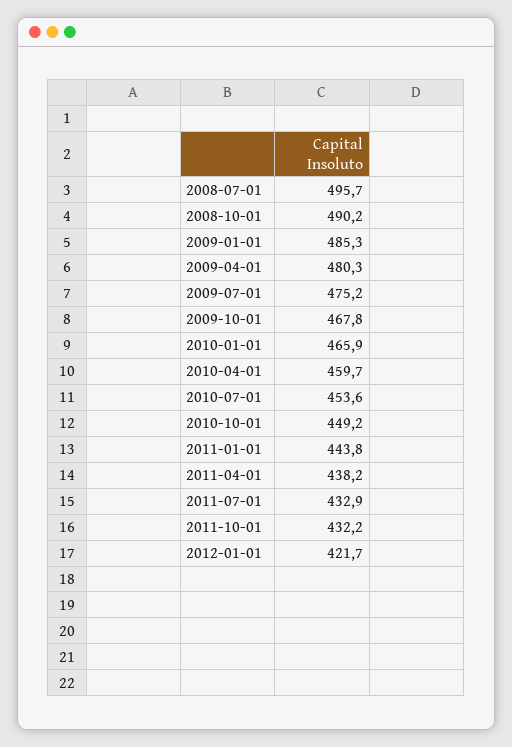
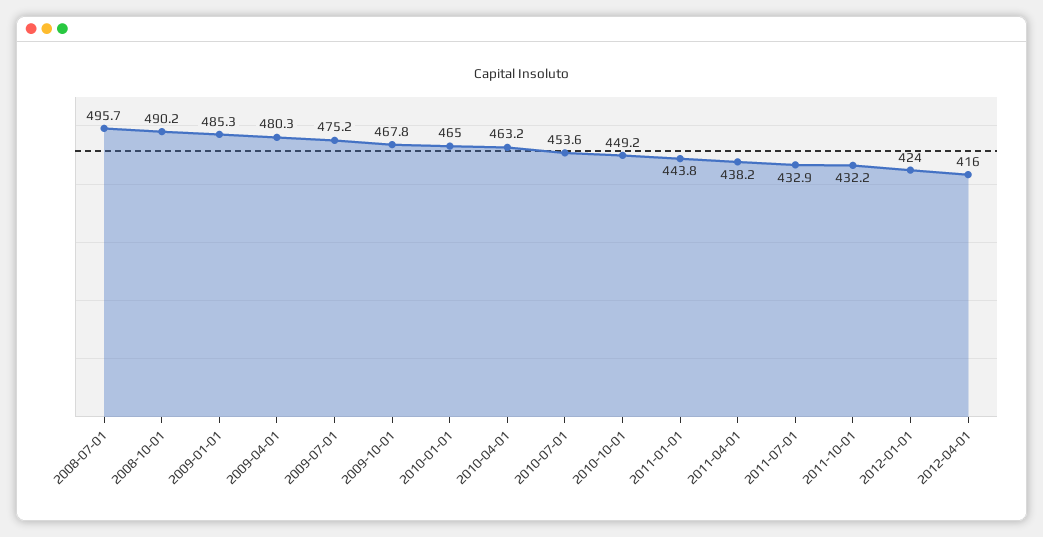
2010-01-01: 465.9 -> 465
2010-04-01: 459.7 -> 463.2
2012-01-01: 421.7 -> 424
2012-04-01: none -> 416

